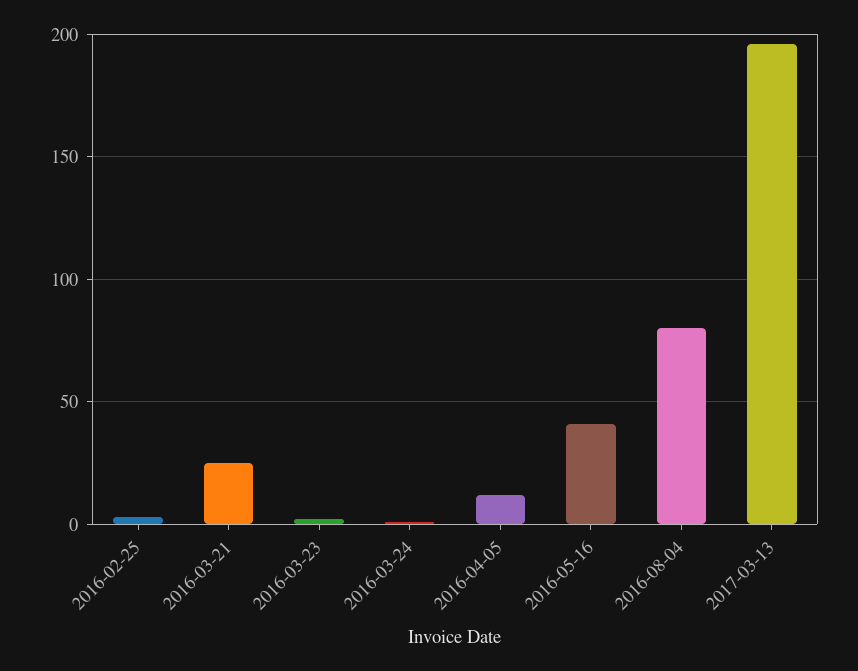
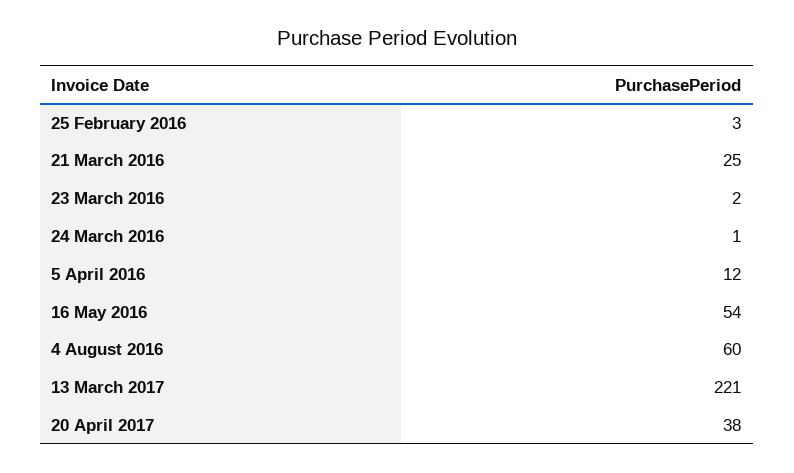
2016-05-16: 40 -> 54
2016-08-04: 80 -> 60
2017-03-13: 195 -> 221
20 April 2017: none -> 38

